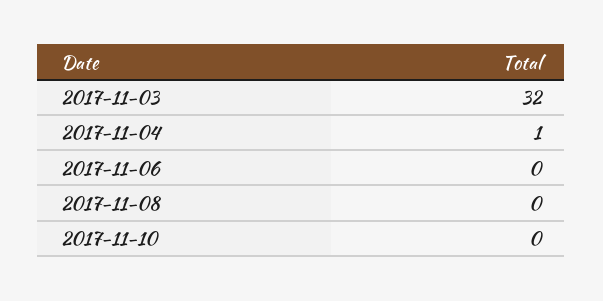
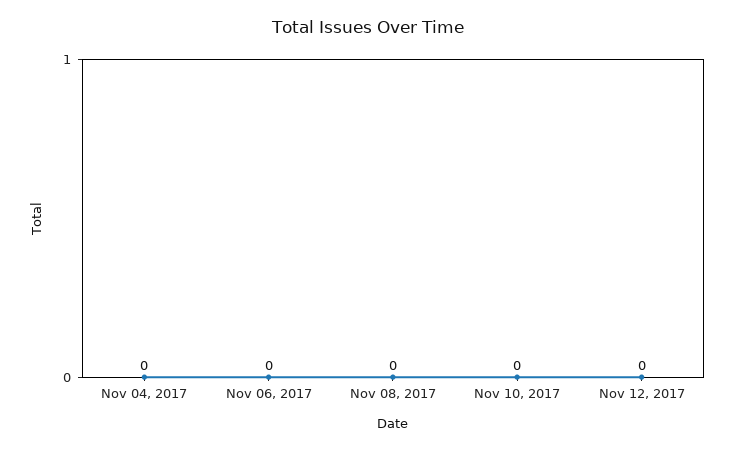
2017-11-03: 32 -> none
2017-11-04: 1 -> 0
Nov 12, 2017: none -> 0

